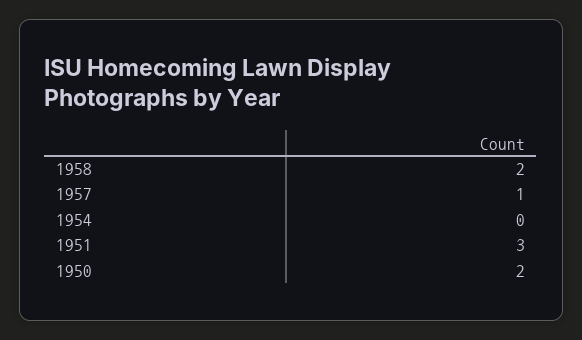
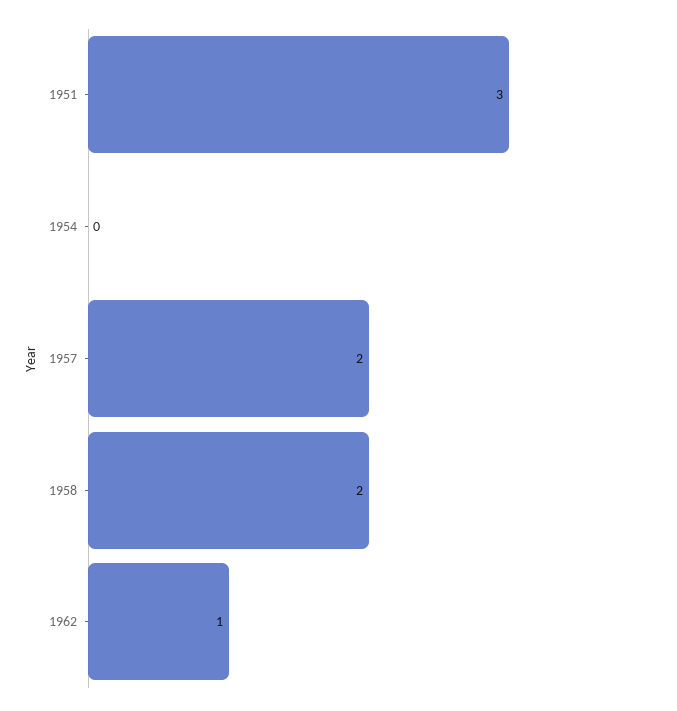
1957: 1 -> 2
1950: 2 -> none
1962: none -> 1

